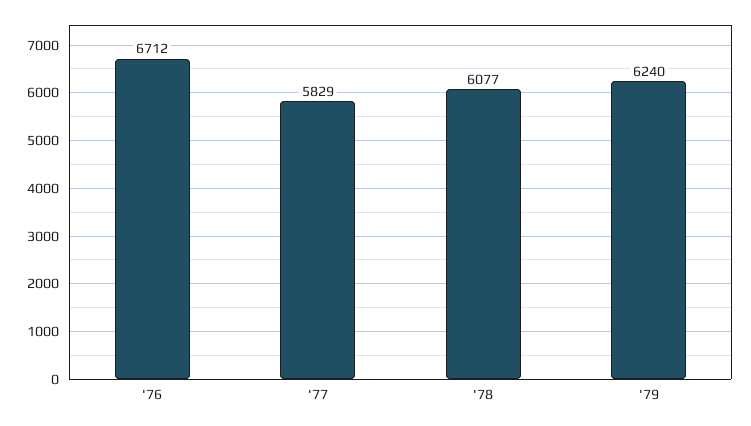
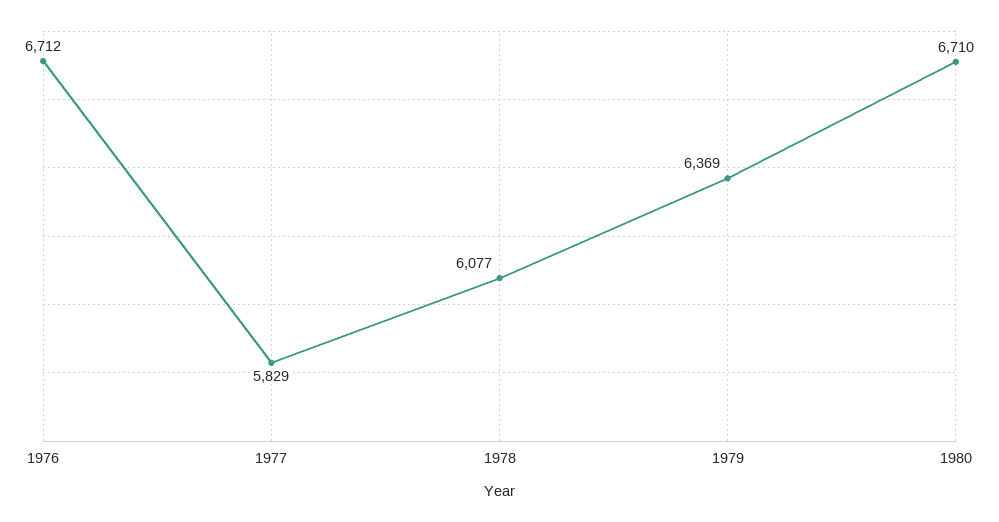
'79: 6240 -> 6369
1980: none -> 6710

